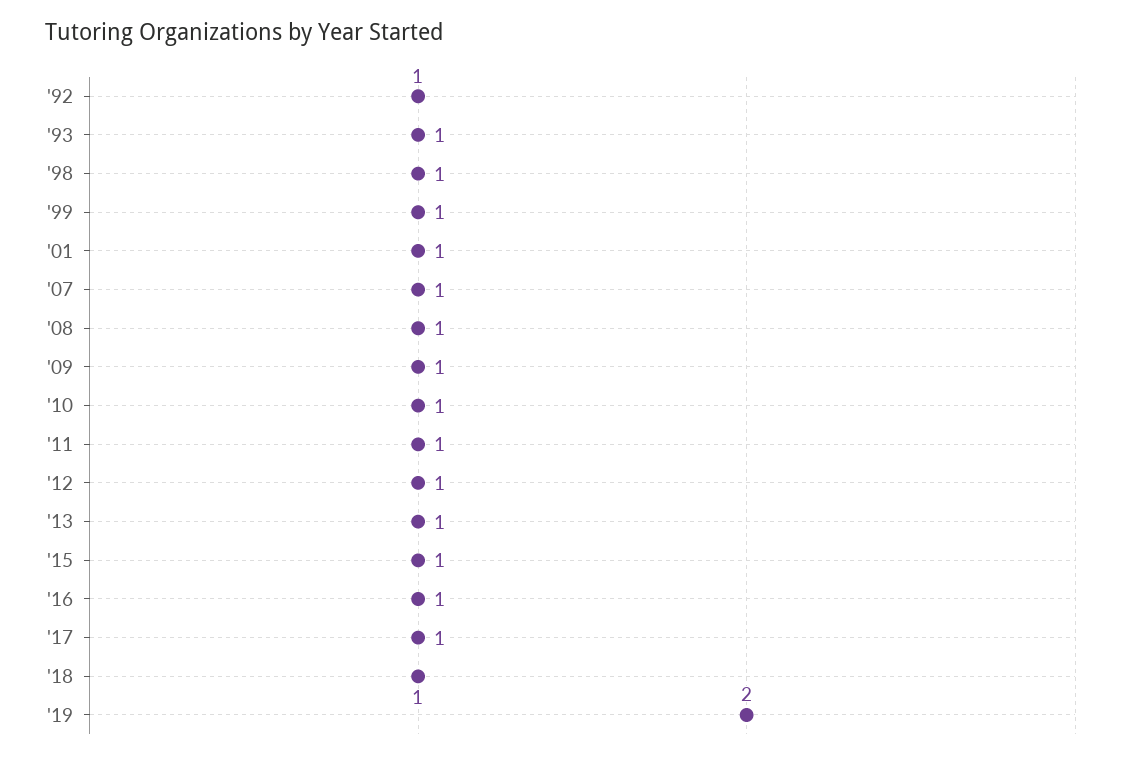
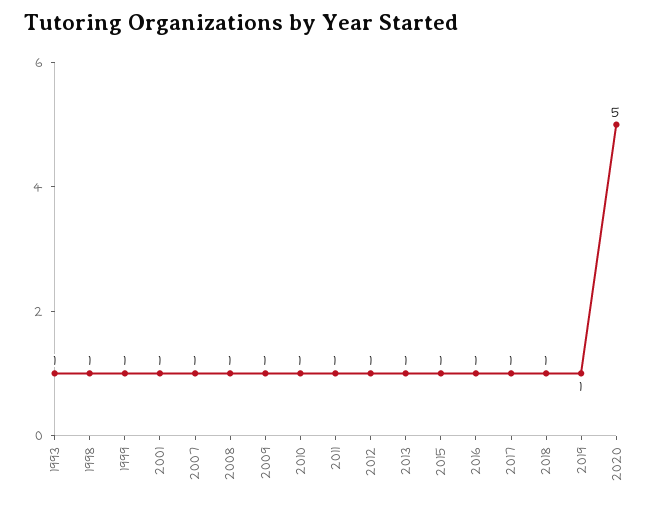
'92: 1 -> none
'19: 2 -> 1
2020: none -> 5

